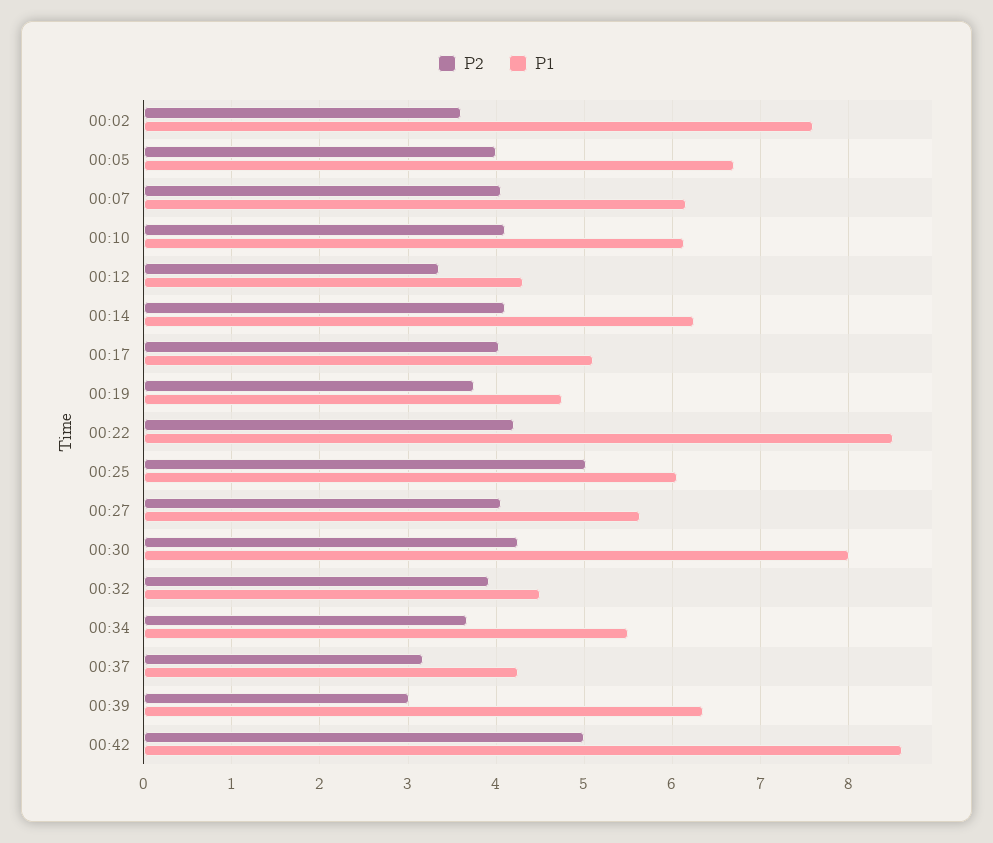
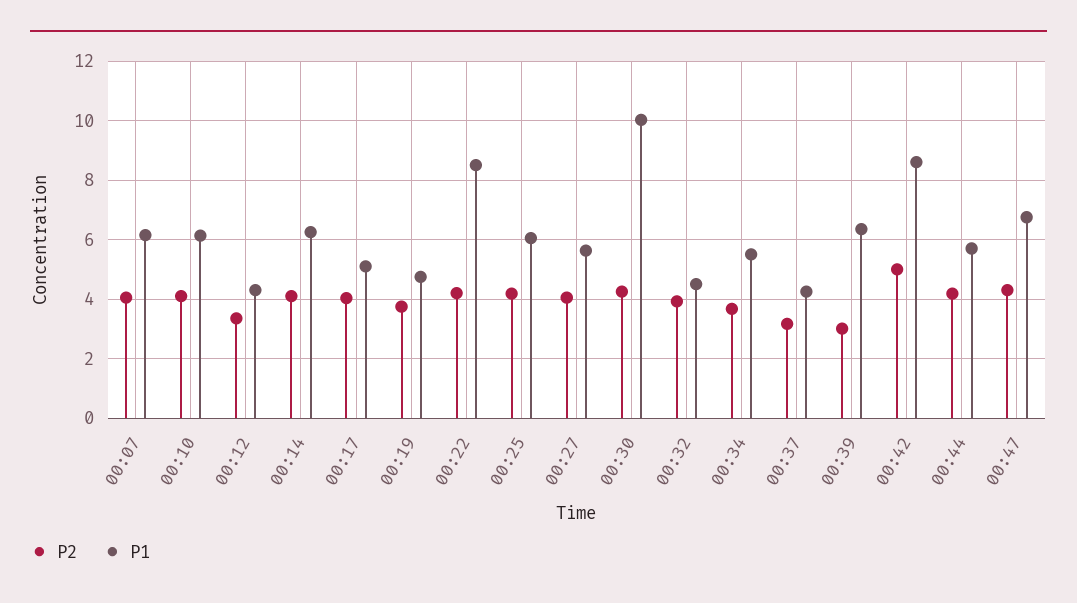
P2, 00:02: 3.6 -> none
P1, 00:02: 7.6 -> none
P2, 00:05: 4 -> none
P1, 00:05: 6.7 -> none
P2, 00:25: 5 -> 4.25
P1, 00:30: 8 -> 10
P2, 00:44: none -> 4.25
P1, 00:44: none -> 5.75
P2, 00:47: none -> 4.25
P1, 00:47: none -> 6.75

